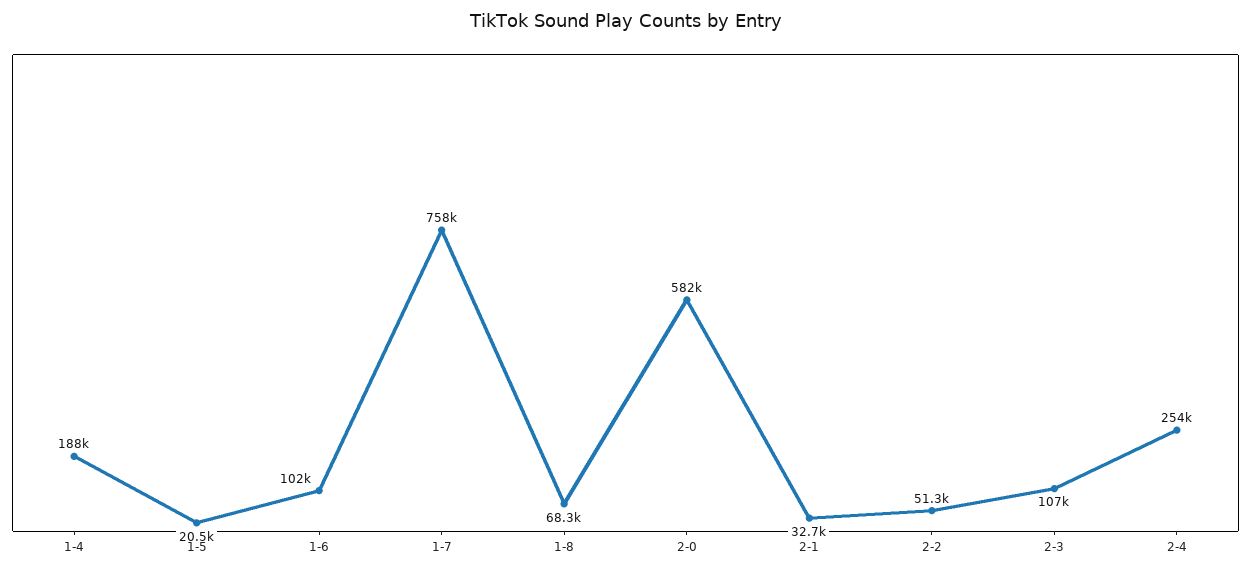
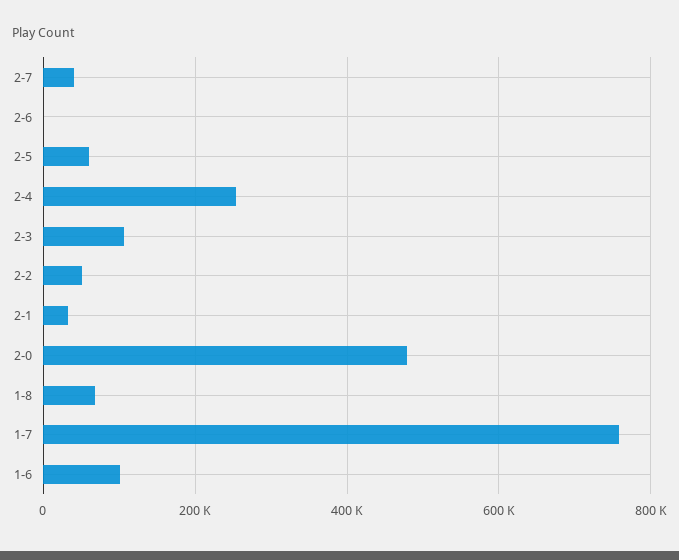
1-4: 188000 -> none
1-5: 20500 -> none
2-0: 582000 -> 480000
2-7: none -> 40000
2-6: none -> 0
2-5: none -> 60000

